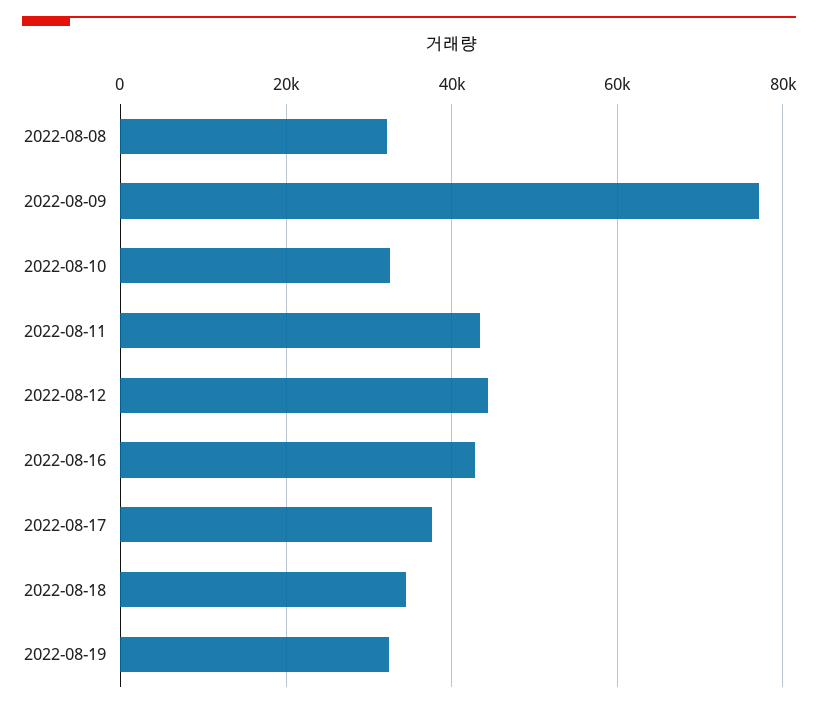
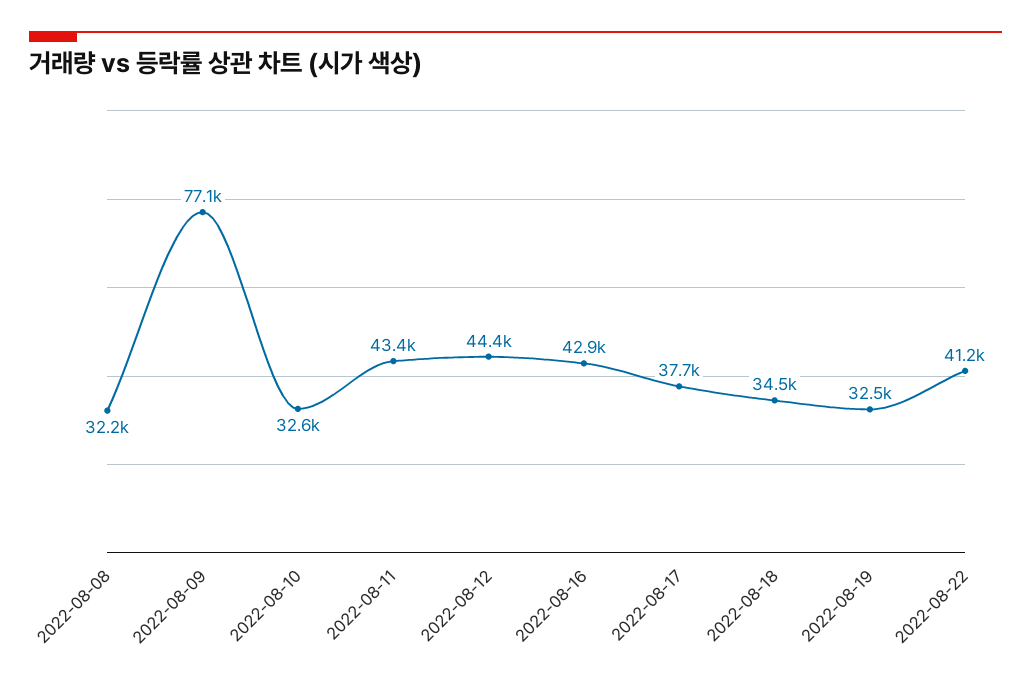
2022-08-22: none -> 41200

